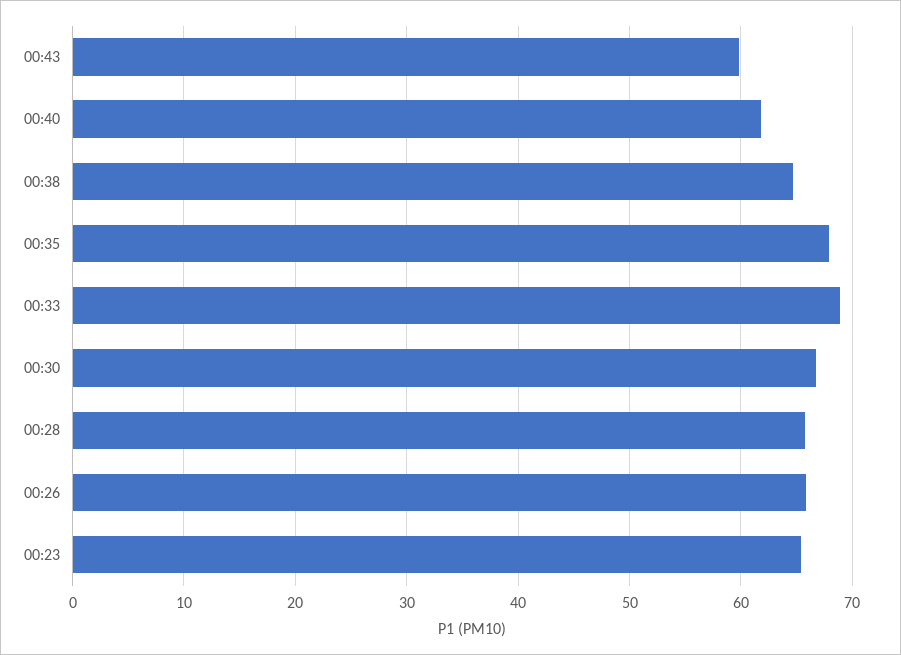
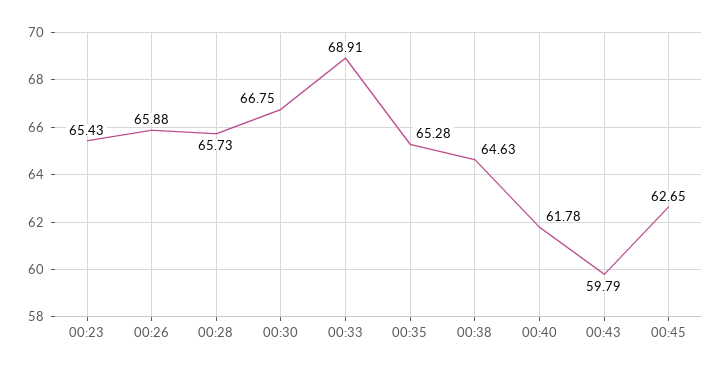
00:35: 68 -> 65.28
00:45: none -> 62.65

